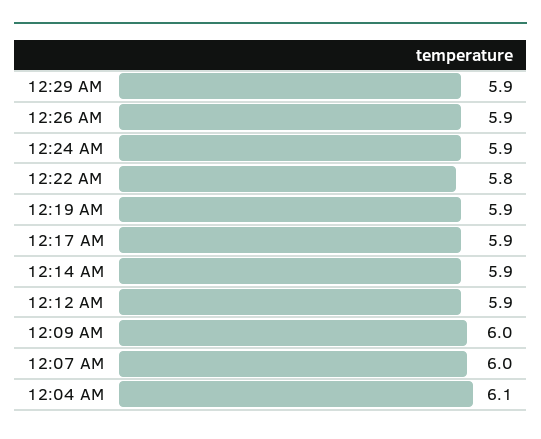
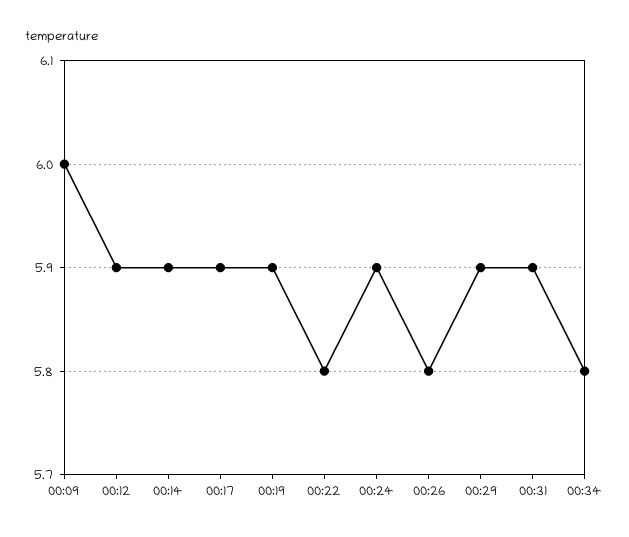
12:26 AM: 5.9 -> 5.8
12:07 AM: 6 -> none
12:04 AM: 6.1 -> none
00:31: none -> 5.9
00:34: none -> 5.8

